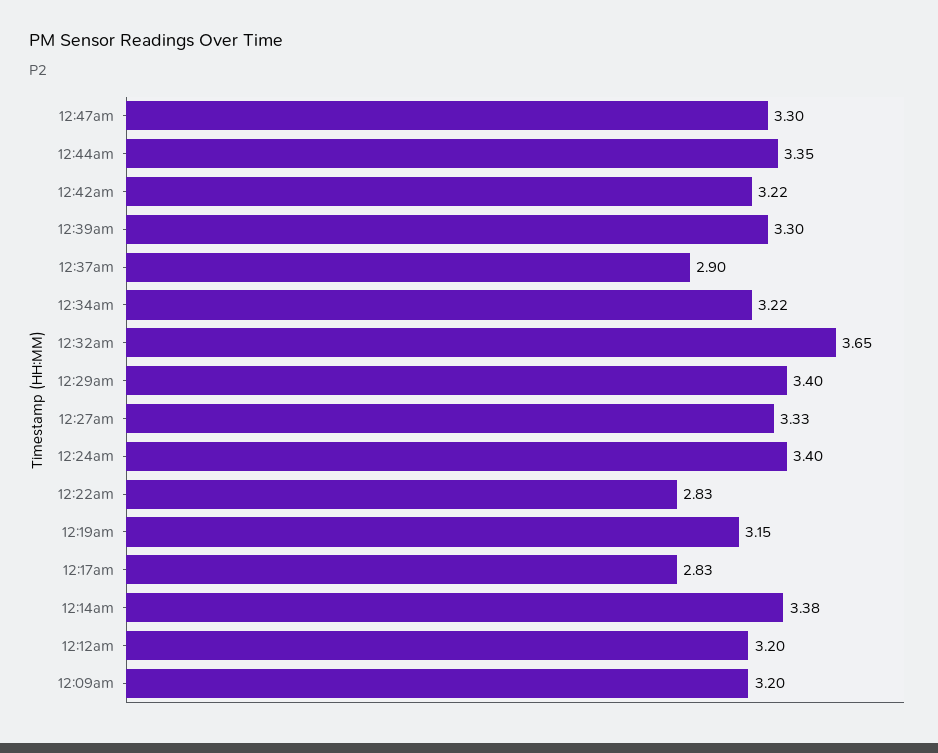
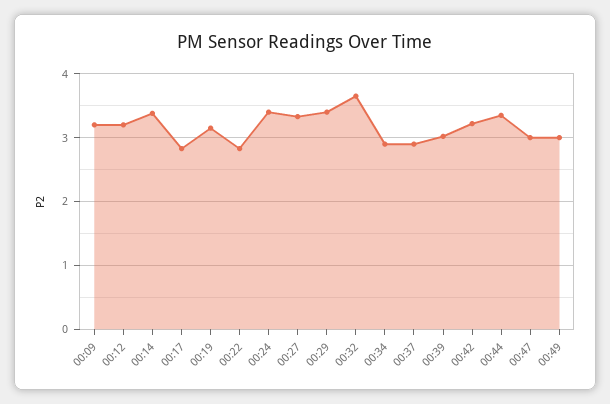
12:47am: 3.3 -> 3
12:39am: 3.3 -> 3
12:34am: 3.22 -> 2.9
00:49: none -> 3

